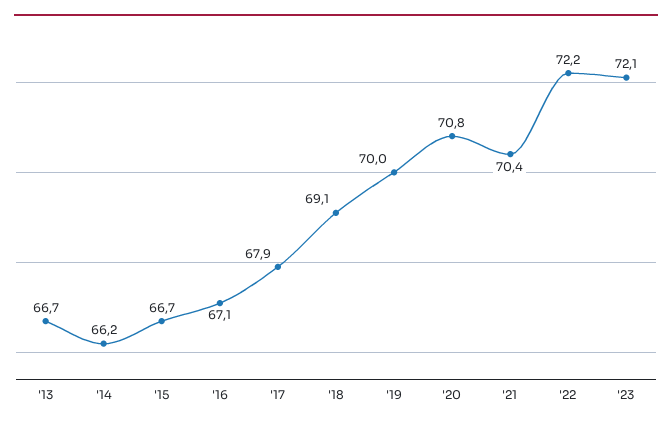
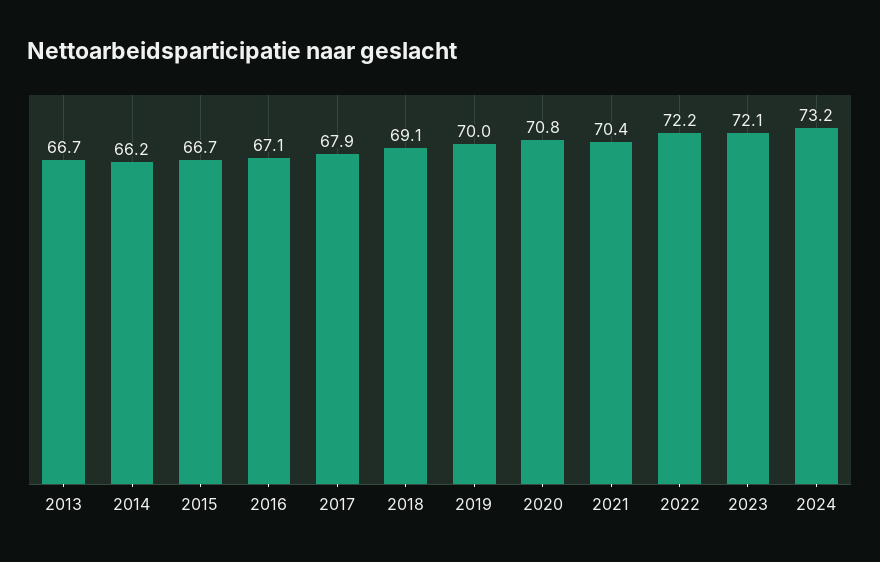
2024: none -> 73.2

